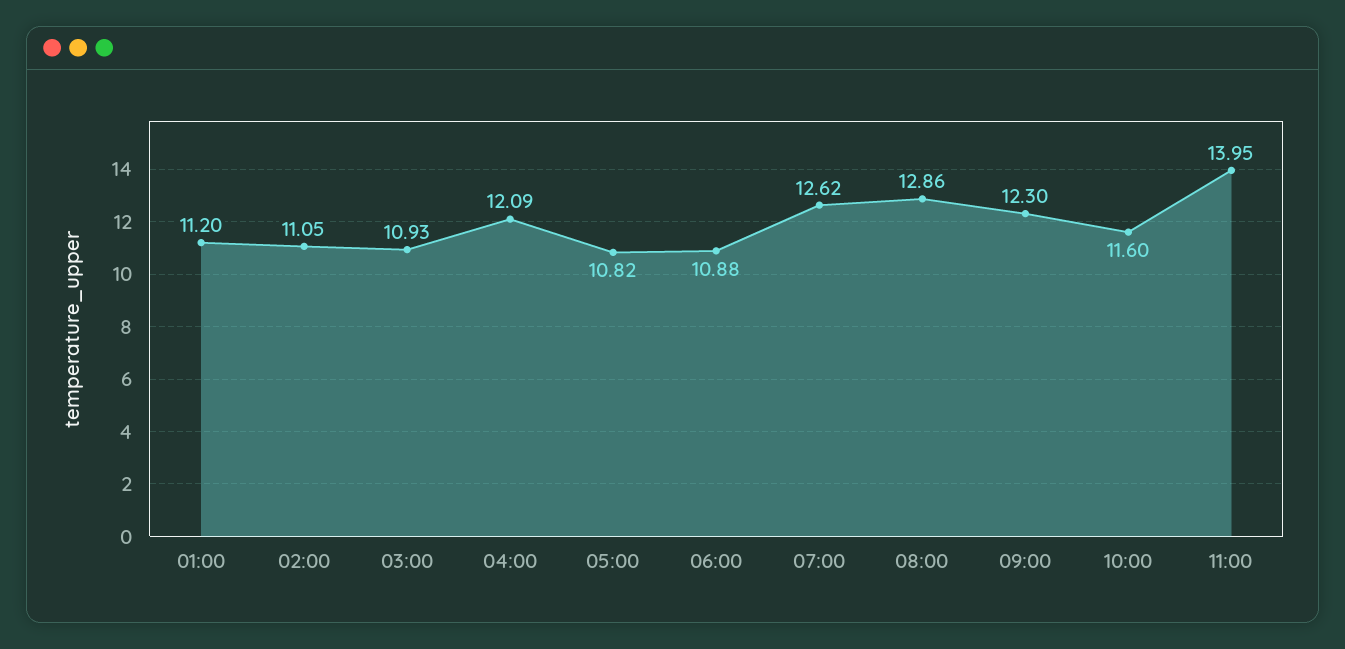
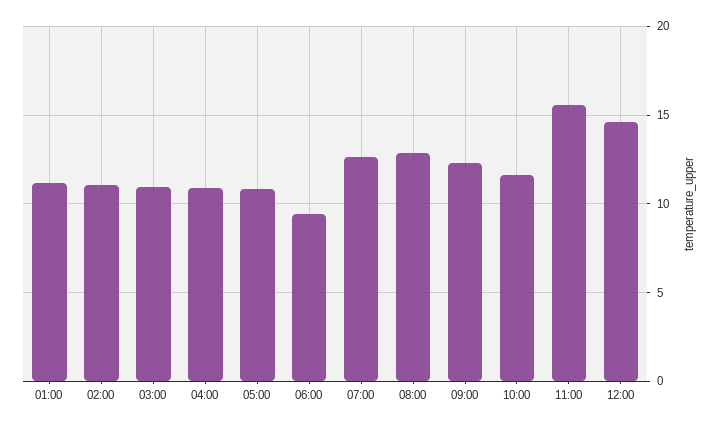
04:00: 12.09 -> 11
06:00: 10.88 -> 9.5
11:00: 13.95 -> 15.5
12:00: none -> 14.5

